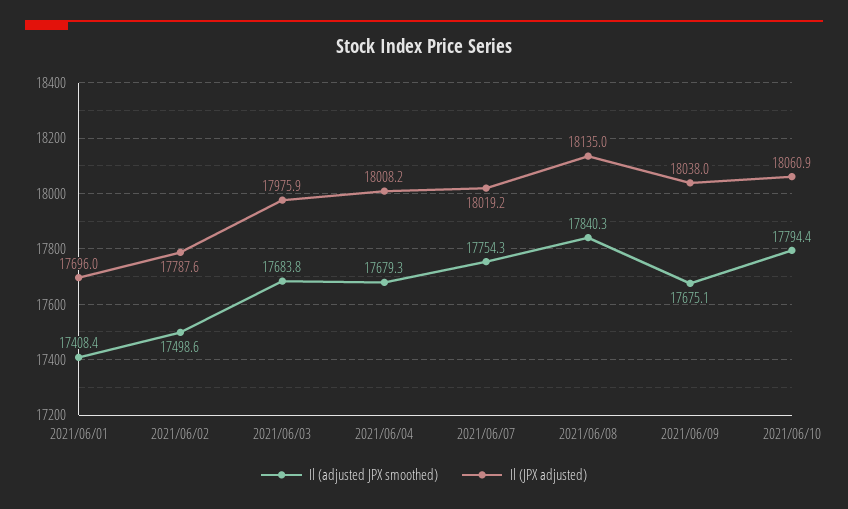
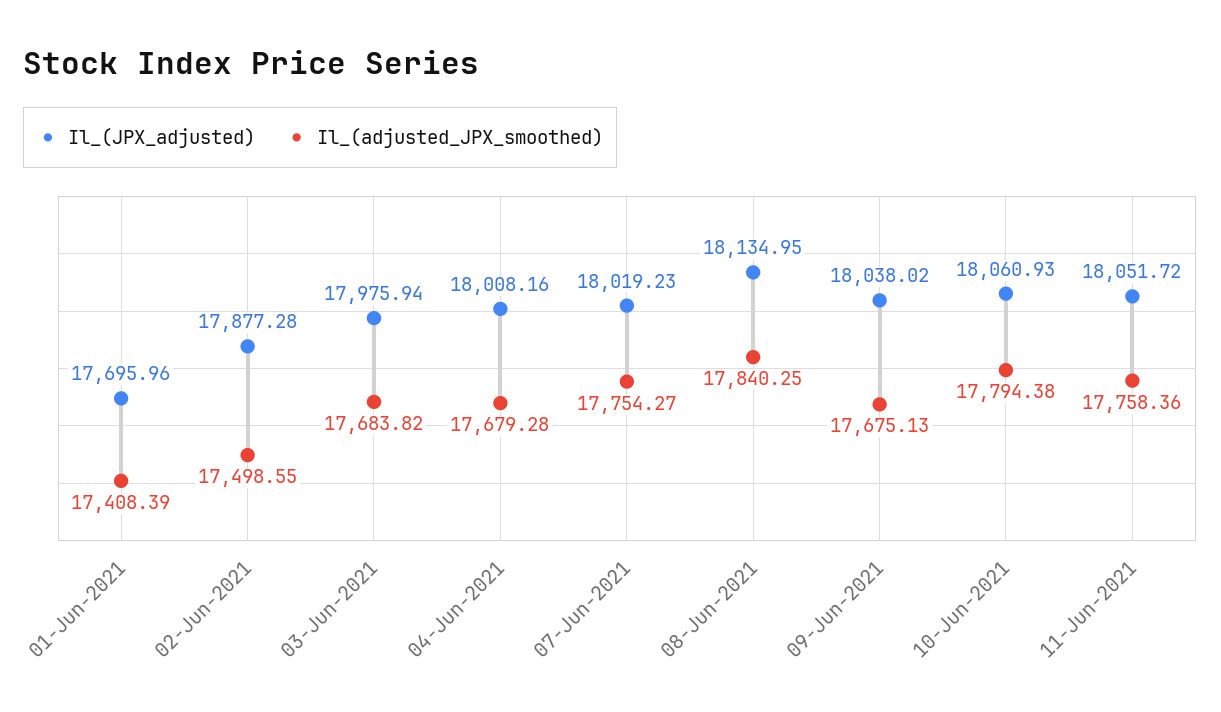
Il (JPX adjusted), 2021/06/02: 17787.6 -> 17877.28
Il (JPX adjusted), 11-Jun-2021: none -> 18051.72
Il (adjusted JPX smoothed), 11-Jun-2021: none -> 17758.36

